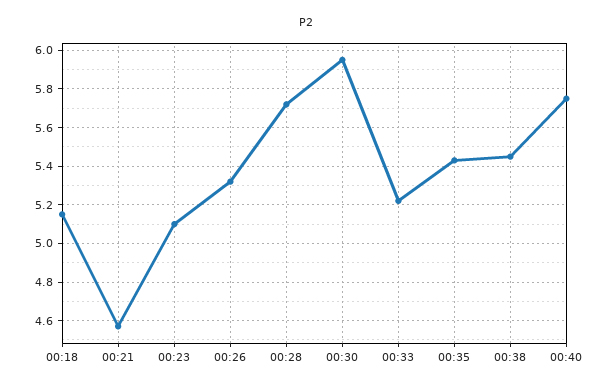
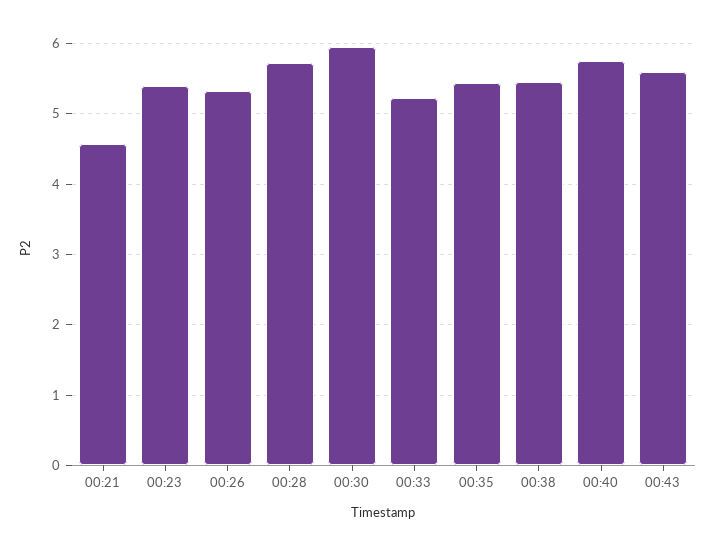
00:18: 5.15 -> none
00:23: 5.1 -> 5.4
00:43: none -> 5.6

